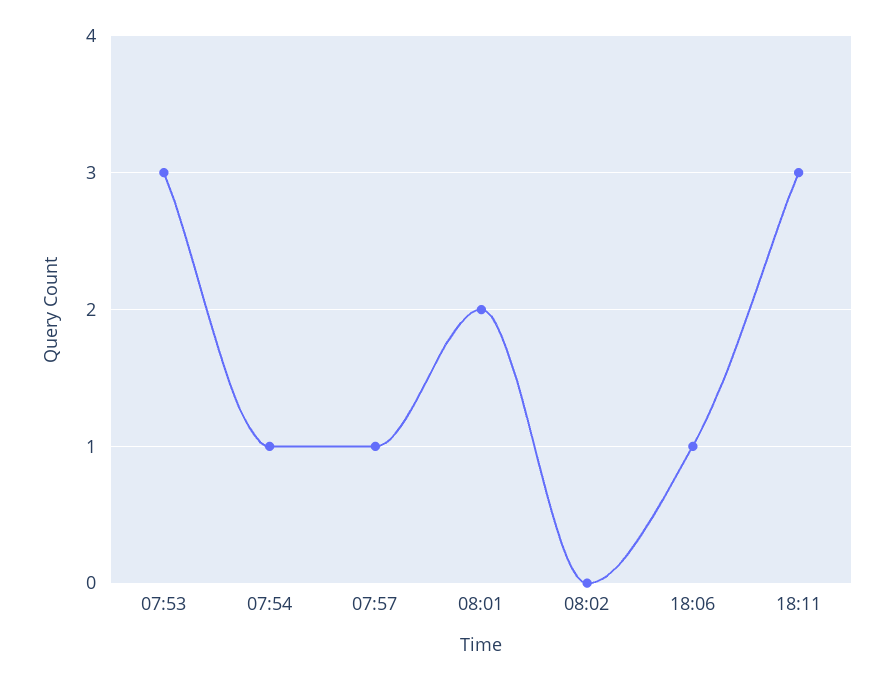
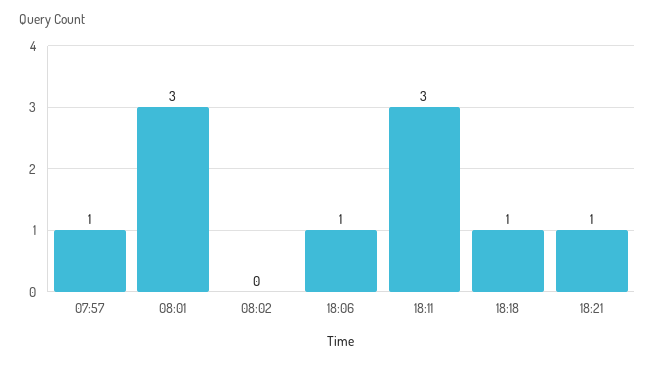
07:53: 3 -> none
07:54: 1 -> none
08:01: 2 -> 3
18:18: none -> 1
18:21: none -> 1

